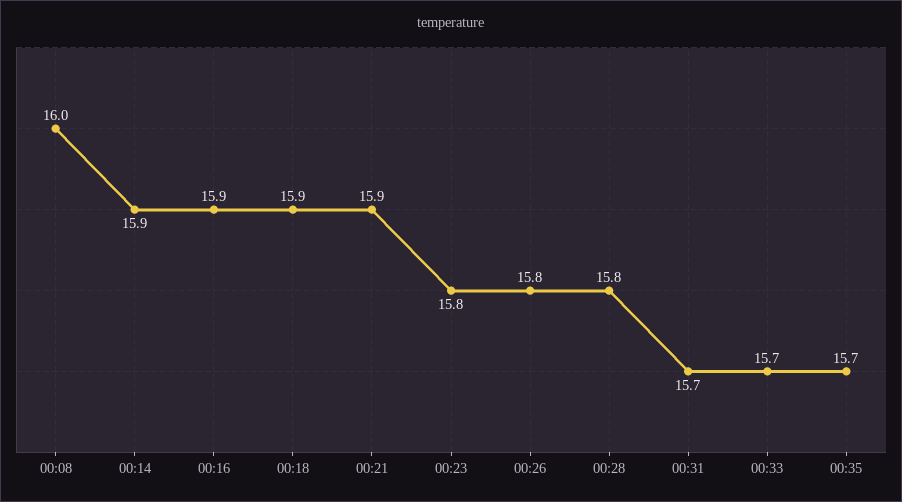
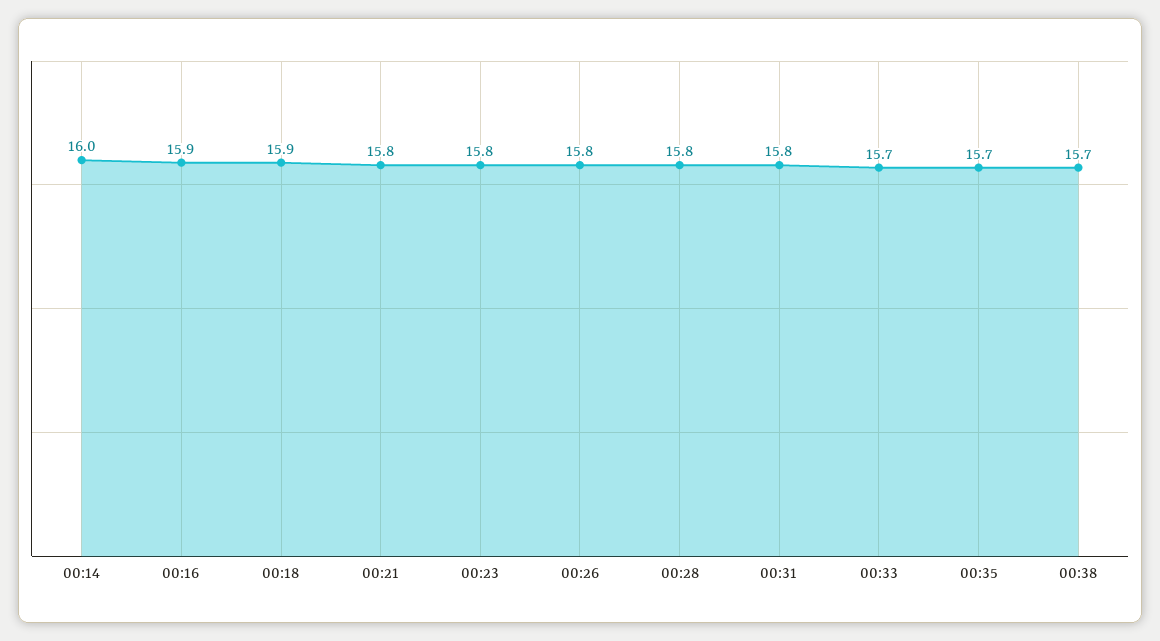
00:08: 16 -> none
00:14: 15.9 -> 16
00:21: 15.9 -> 15.8
00:31: 15.7 -> 15.8
00:38: none -> 15.7

